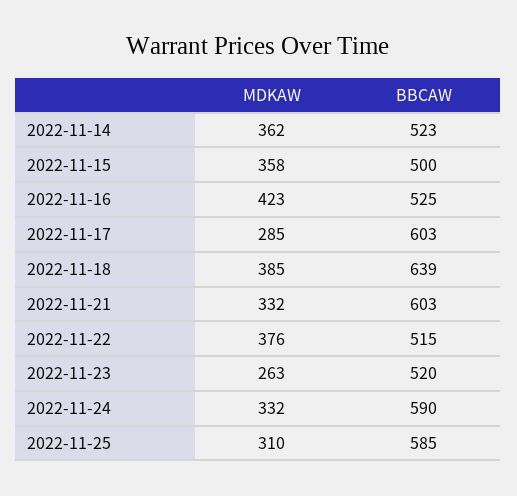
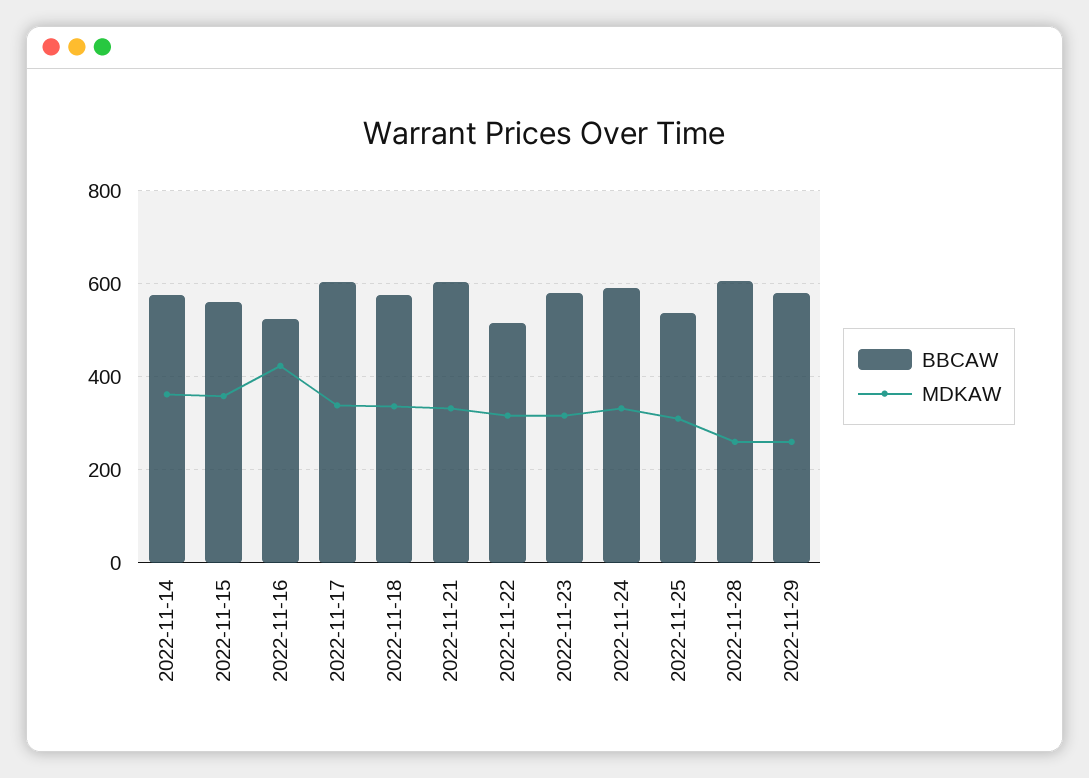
BBCAW, 2022-11-14: 523 -> 580
BBCAW, 2022-11-15: 500 -> 560
MDKAW, 2022-11-17: 285 -> 340
MDKAW, 2022-11-18: 385 -> 340
BBCAW, 2022-11-18: 639 -> 580
MDKAW, 2022-11-22: 376 -> 320
MDKAW, 2022-11-23: 263 -> 320
BBCAW, 2022-11-23: 520 -> 580
BBCAW, 2022-11-25: 585 -> 540
BBCAW, 2022-11-28: none -> 600
MDKAW, 2022-11-28: none -> 260
BBCAW, 2022-11-29: none -> 580
MDKAW, 2022-11-29: none -> 260

